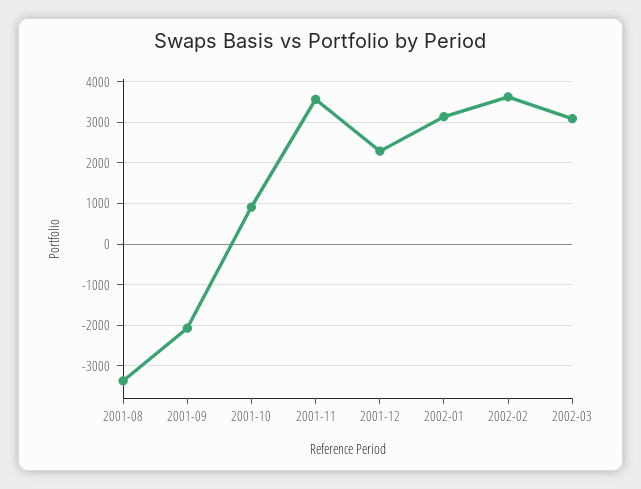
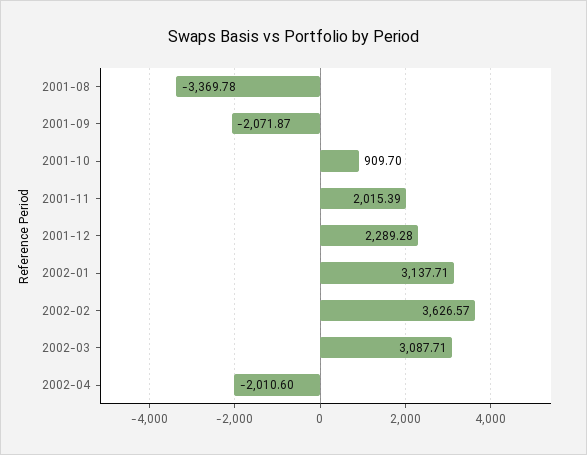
2001-11: 3600 -> 2015.39
2002-04: none -> -2010.6

